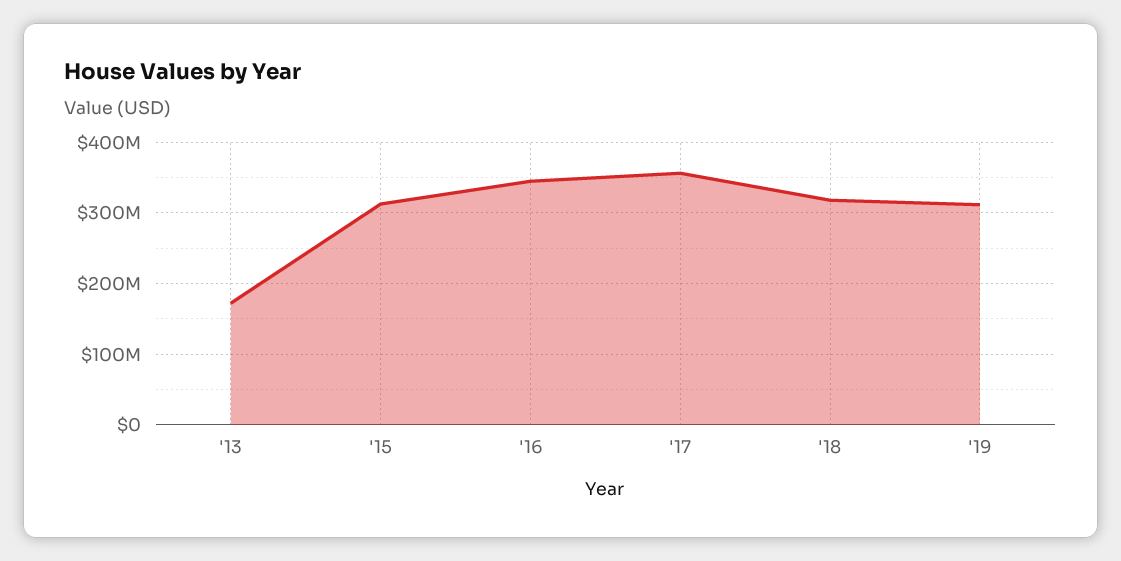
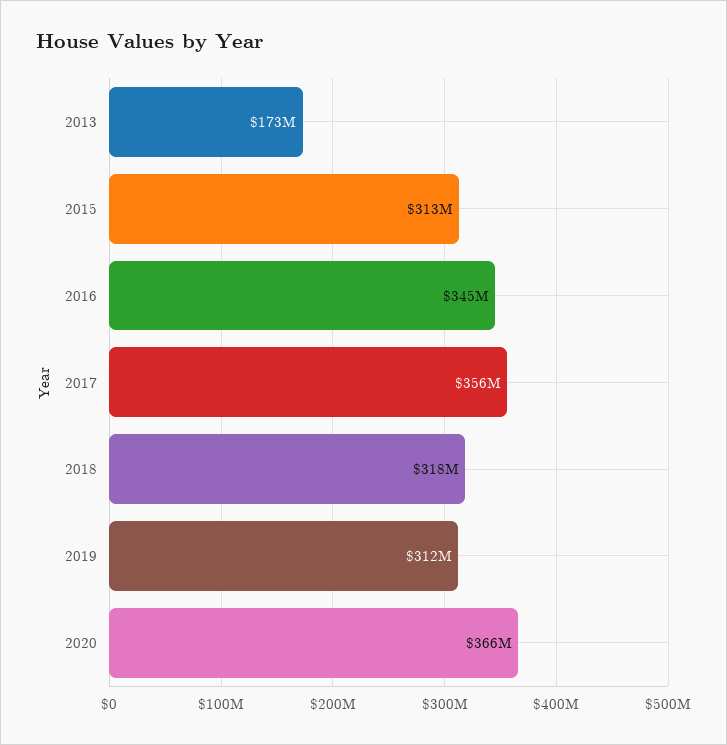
2020: none -> 366000000

